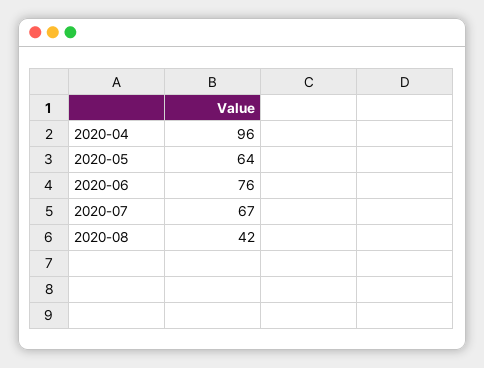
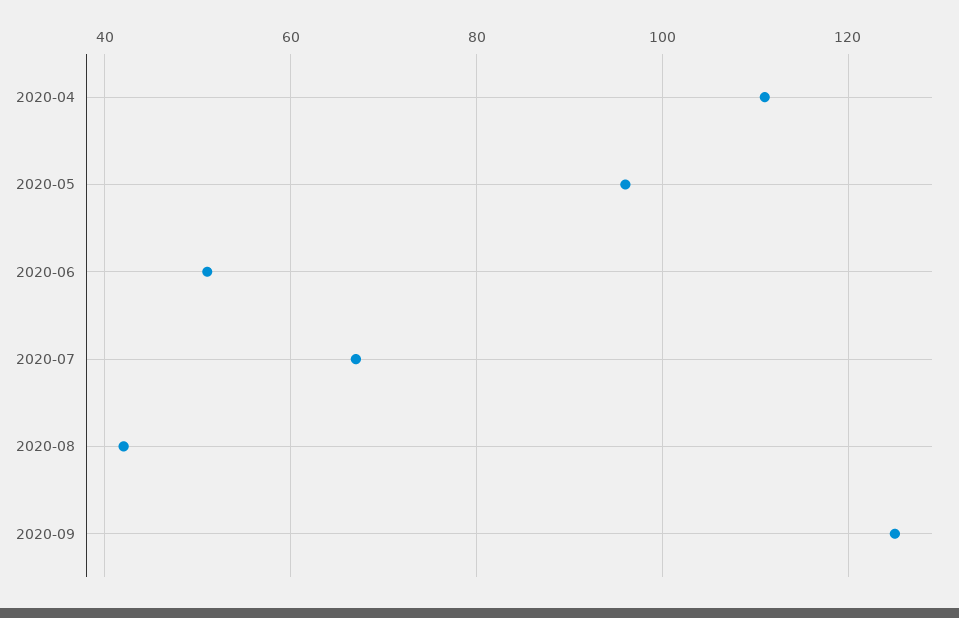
2020-04: 96 -> 110
2020-05: 64 -> 95
2020-06: 76 -> 50
2020-09: none -> 125

